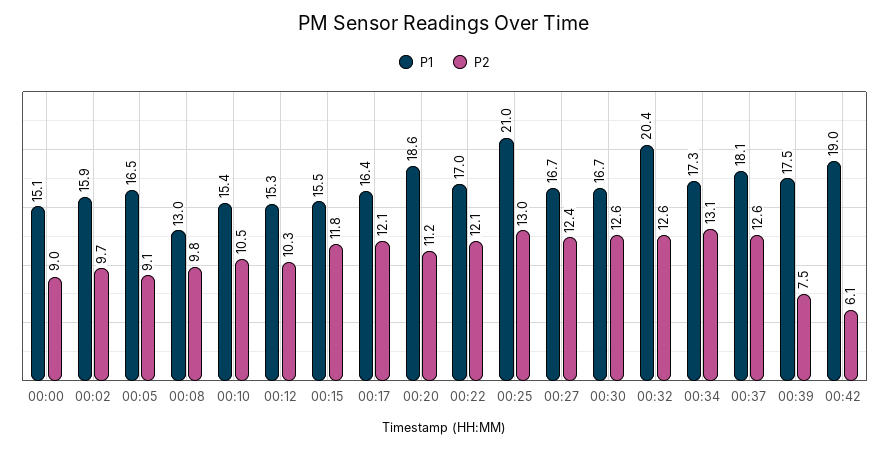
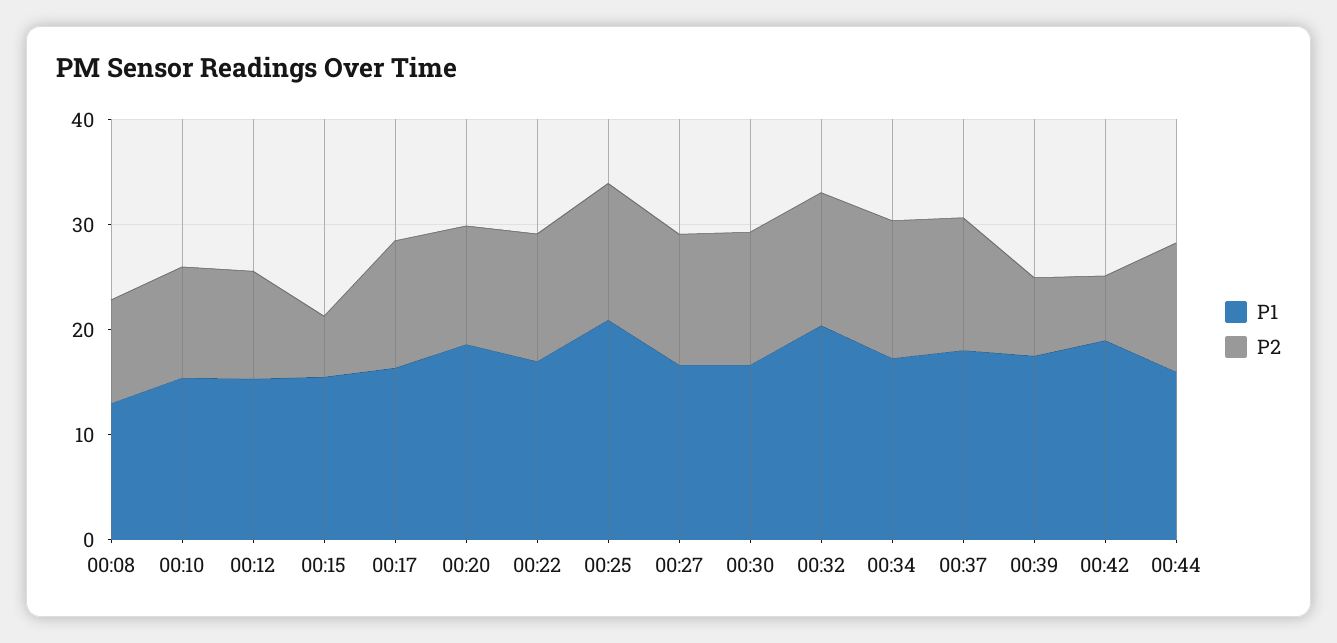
P1, 00:00: 15.1 -> none
P2, 00:00: 9 -> none
P1, 00:02: 15.9 -> none
P2, 00:02: 9.7 -> none
P1, 00:05: 16.5 -> none
P2, 00:05: 9.1 -> none
P2, 00:15: 11.8 -> 6
P1, 00:44: none -> 16
P2, 00:44: none -> 12

